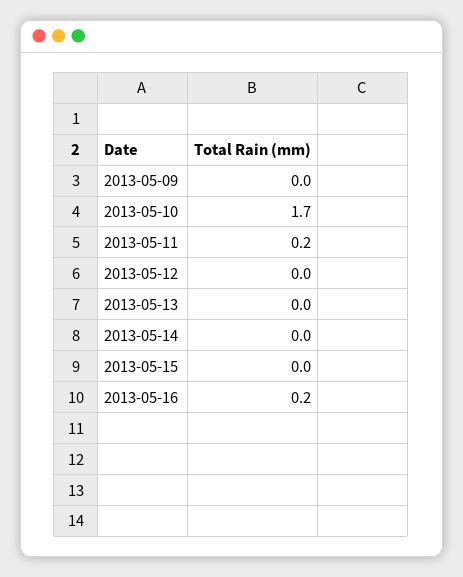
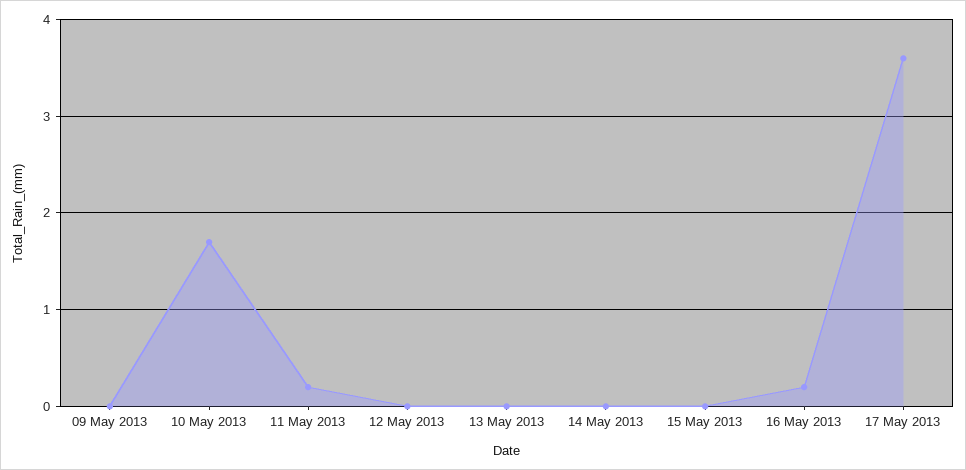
17 May 2013: none -> 3.6

